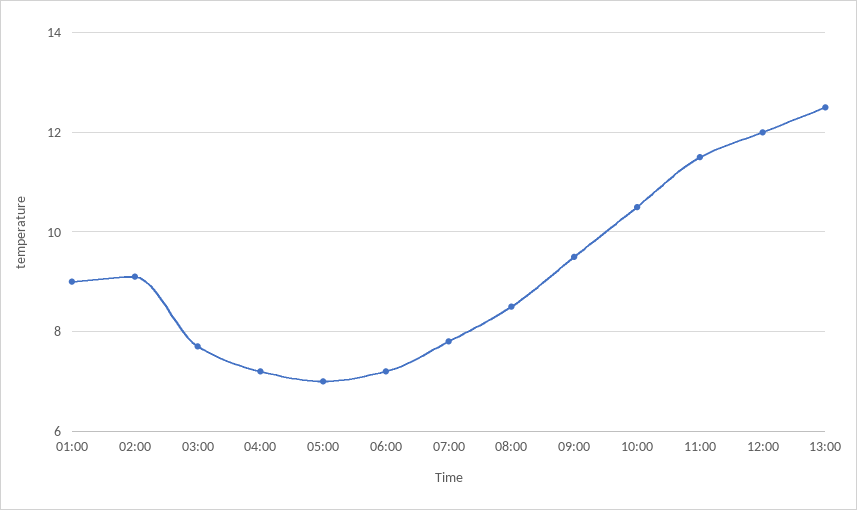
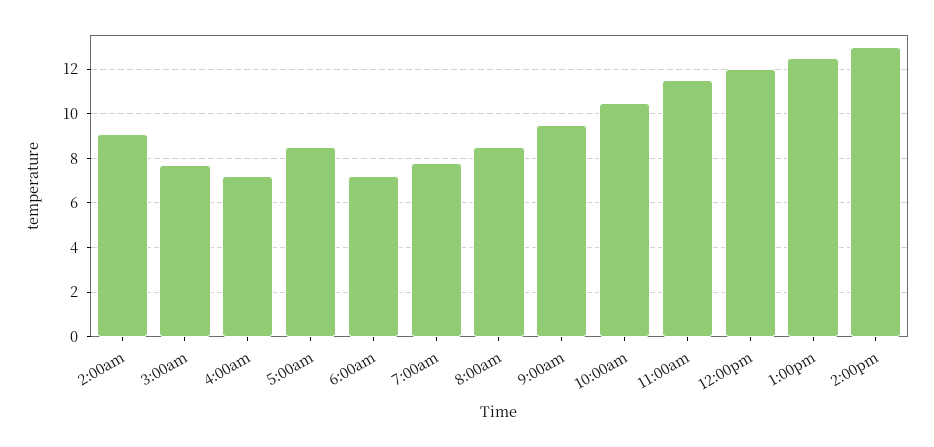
01:00: 9 -> none
05:00: 7 -> 8.5
2:00pm: none -> 13

